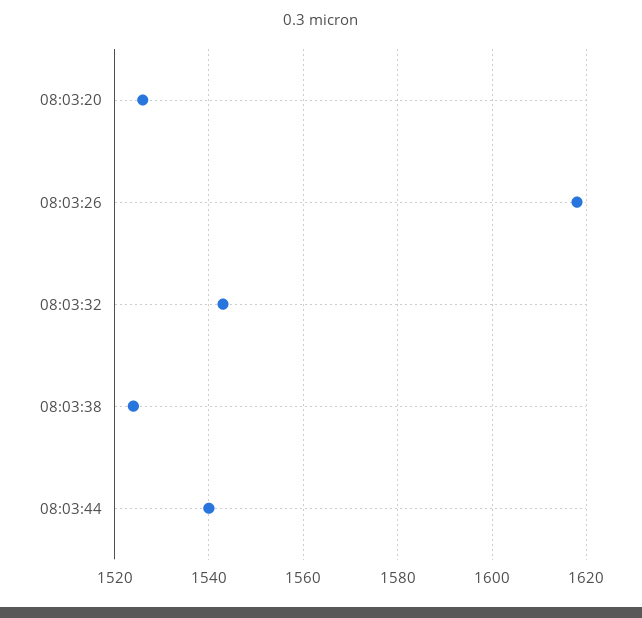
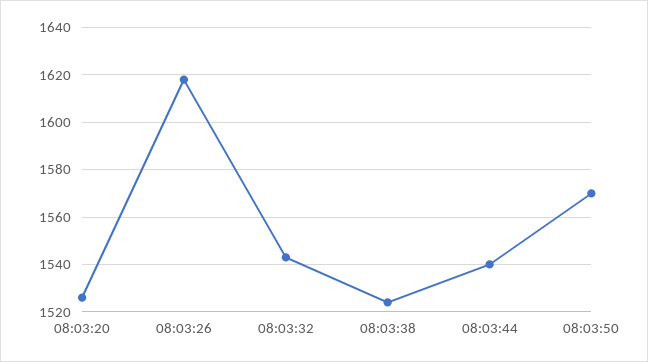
08:03:50: none -> 1570

